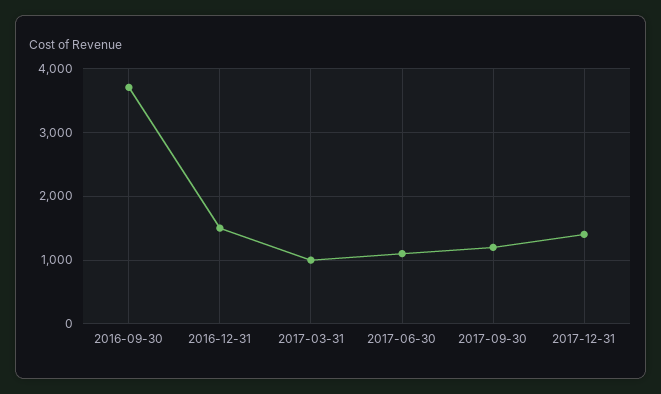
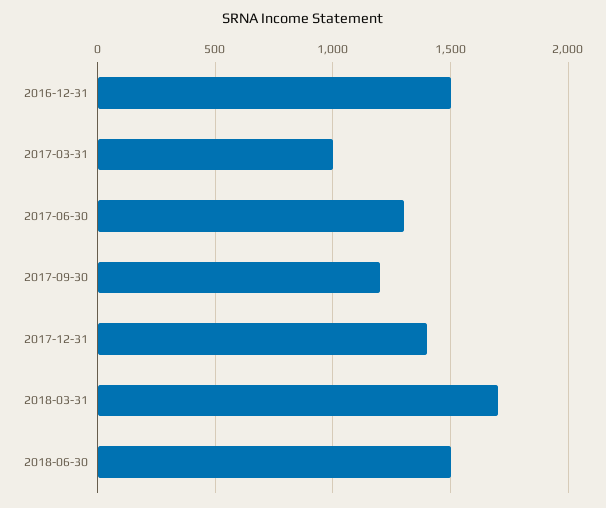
2016-09-30: 3700 -> none
2017-06-30: 1100 -> 1300
2018-03-31: none -> 1700
2018-06-30: none -> 1500

